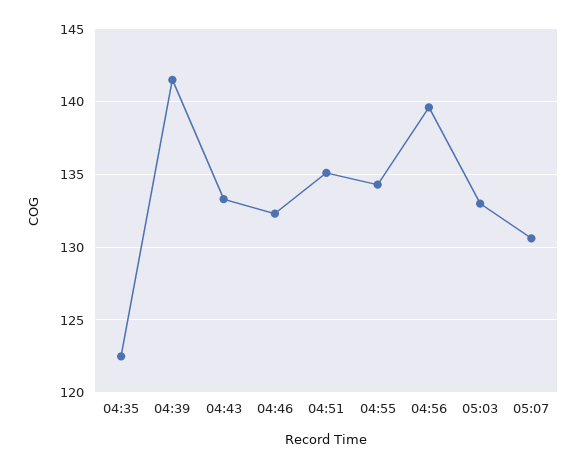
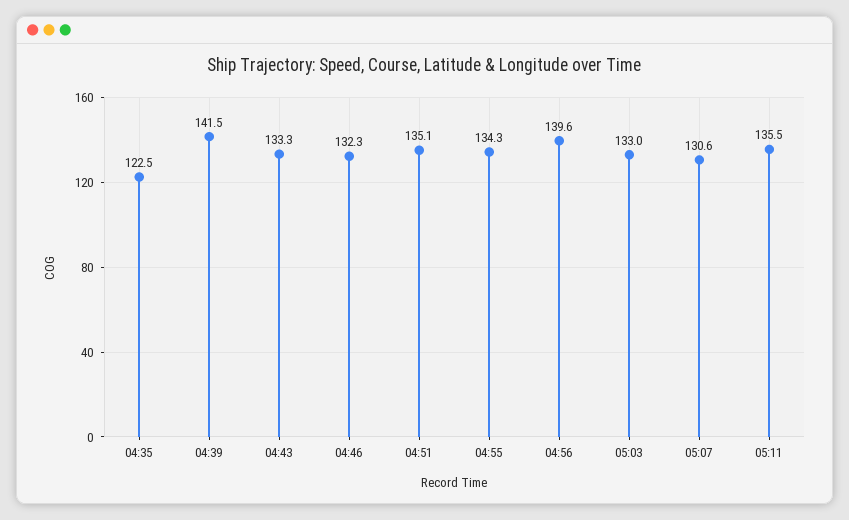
05:11: none -> 135.5

